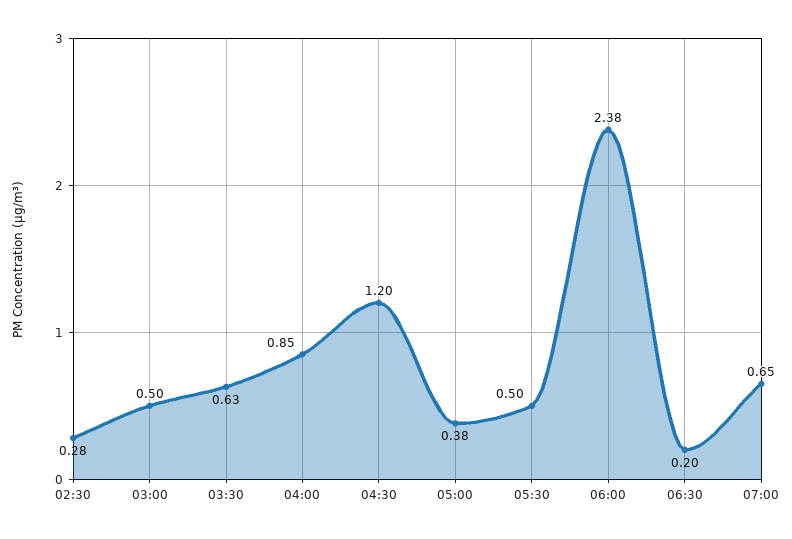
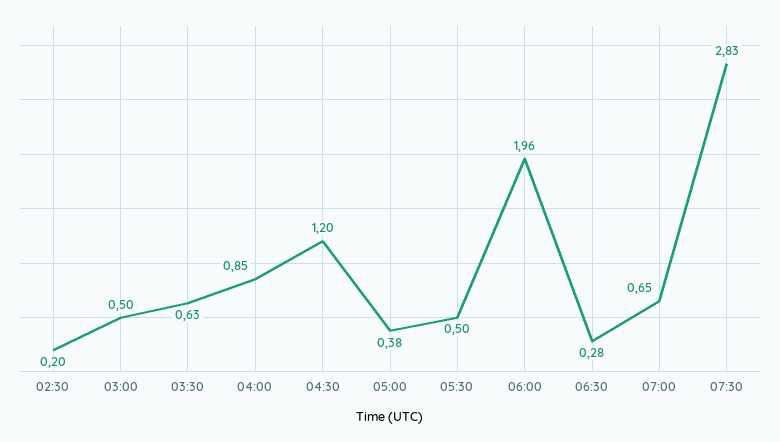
02:30: 0.28 -> 0.2
06:00: 2.38 -> 1.96
06:30: 0.2 -> 0.28
07:30: none -> 2.83

